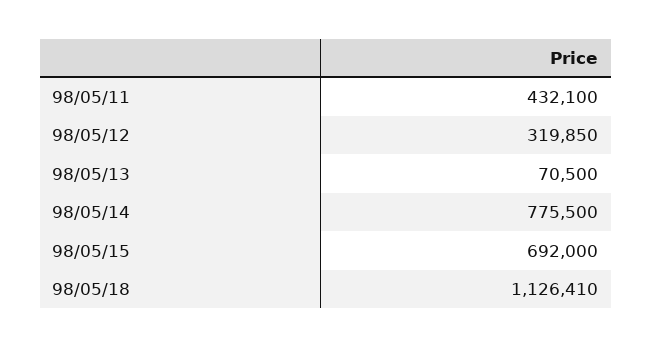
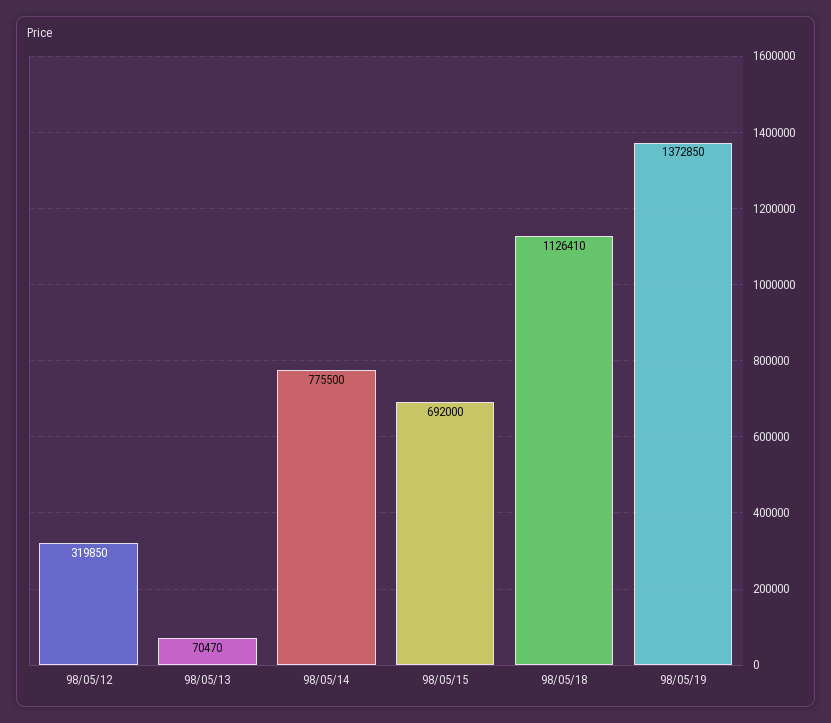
98/05/11: 432100 -> none
98/05/13: 70500 -> 70470
98/05/19: none -> 1372850

